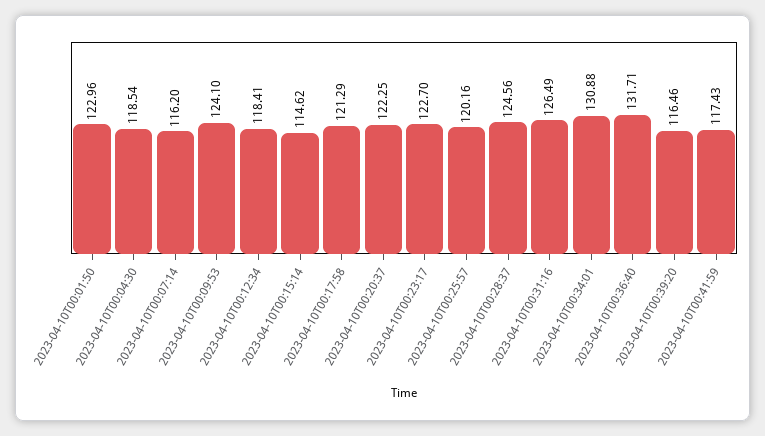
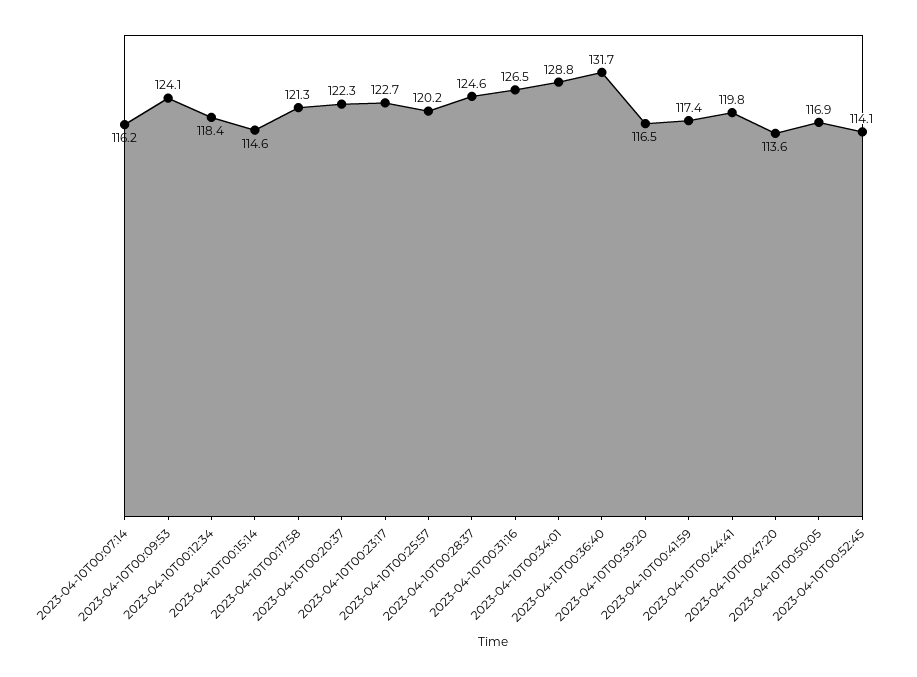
2023-04-10T00:01:50: 122.96 -> none
2023-04-10T00:04:30: 118.54 -> none
2023-04-10T00:34:01: 130.88 -> 128.8
2023-04-10T00:44:41: none -> 119.8
2023-04-10T00:47:20: none -> 113.6
2023-04-10T00:50:05: none -> 116.9
2023-04-10T00:52:45: none -> 114.1

